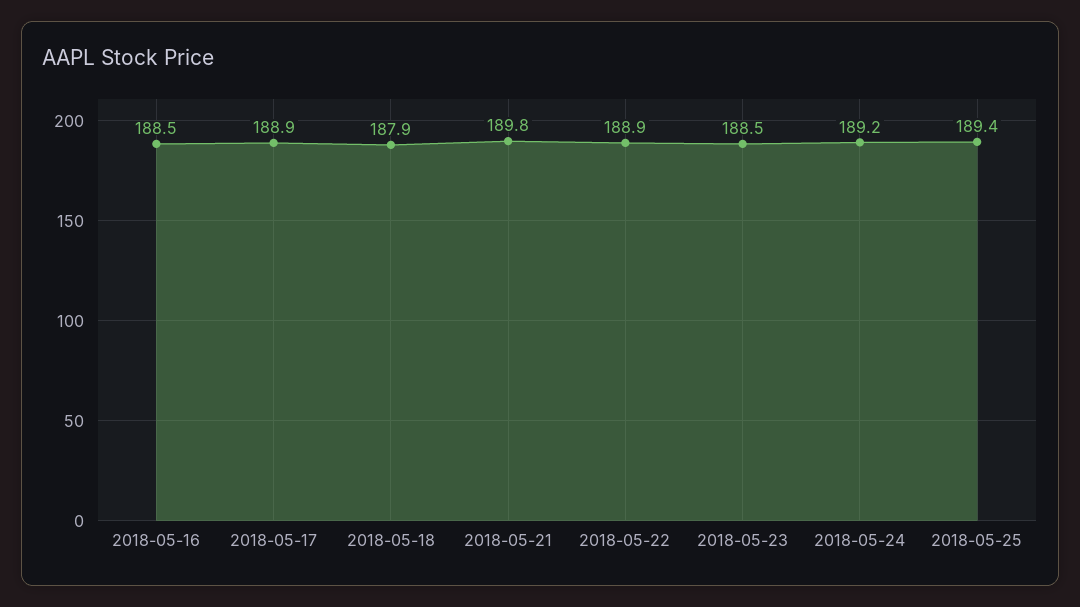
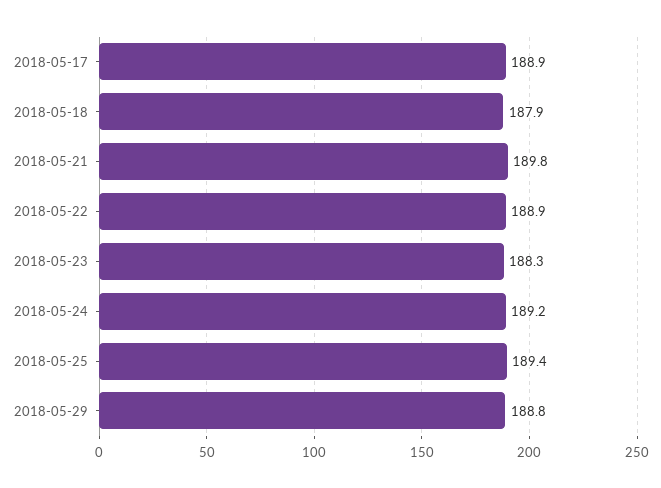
2018-05-16: 188.5 -> none
2018-05-23: 188.5 -> 188.3
2018-05-29: none -> 188.8

